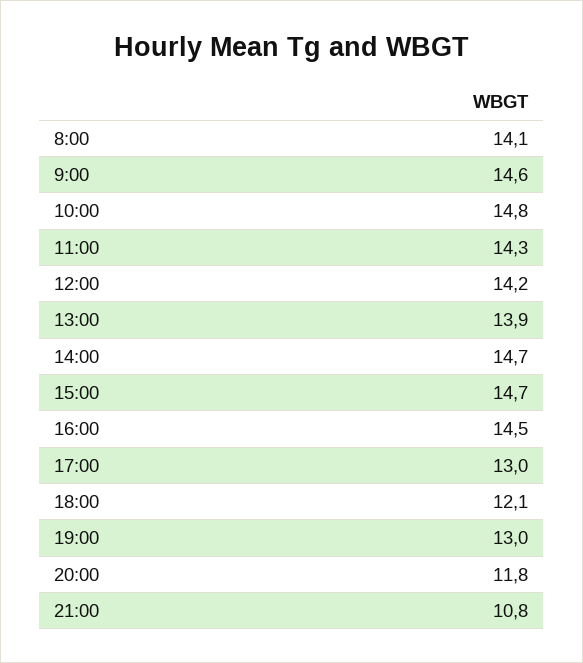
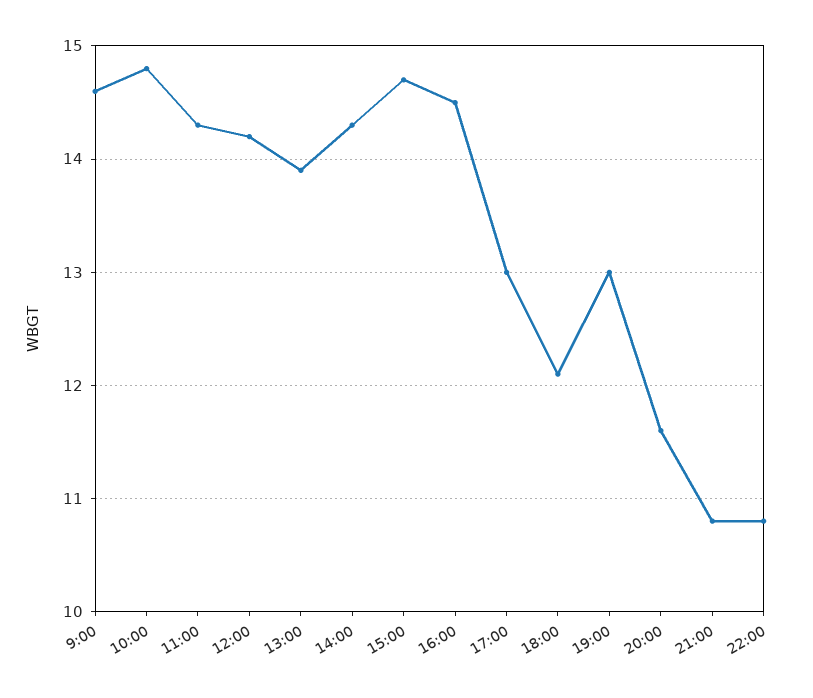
8:00: 14.1 -> none
14:00: 14.7 -> 14.3
20:00: 11.8 -> 11.6
22:00: none -> 10.8

